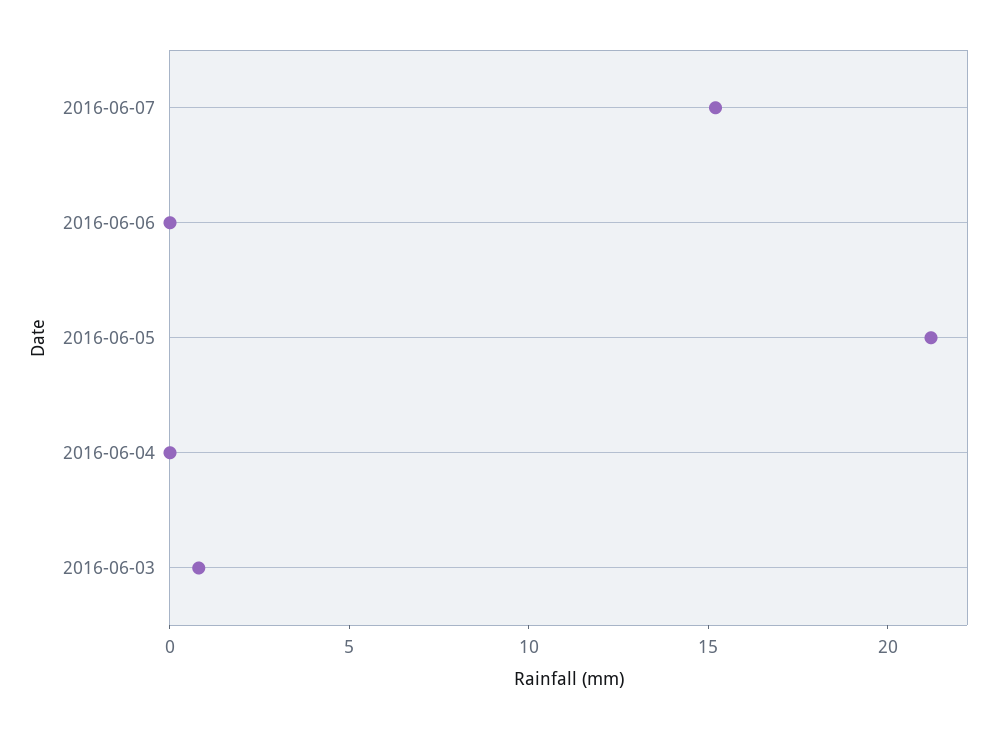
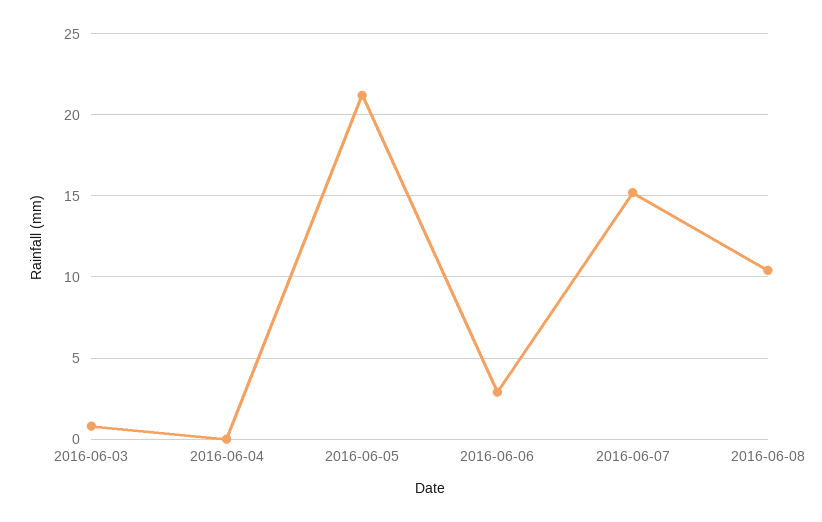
2016-06-06: 0 -> 3
2016-06-08: none -> 10.5

